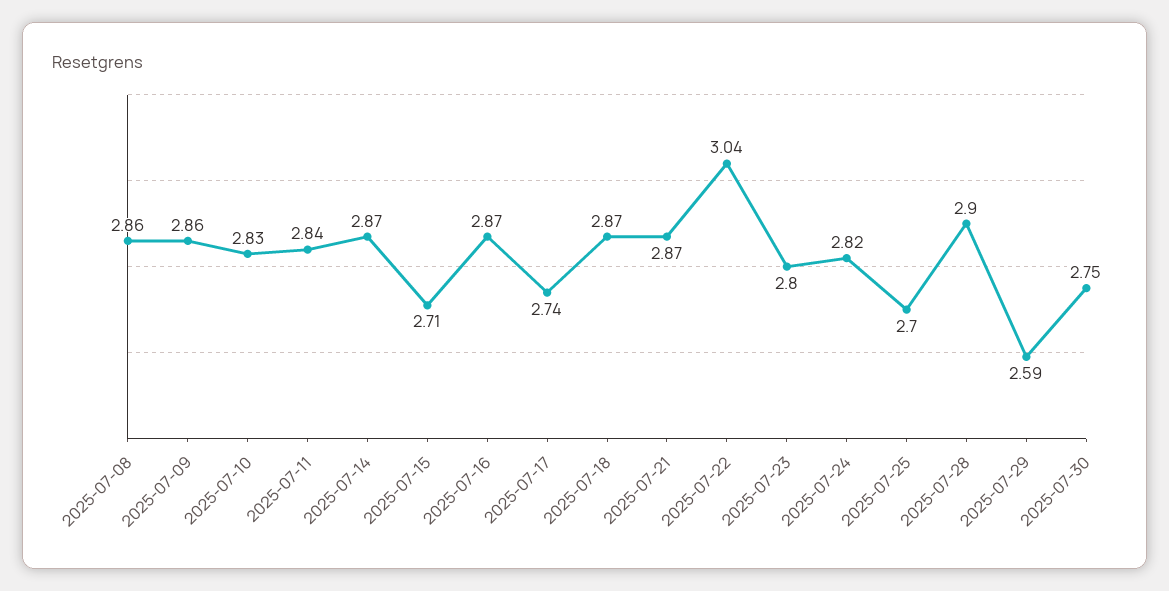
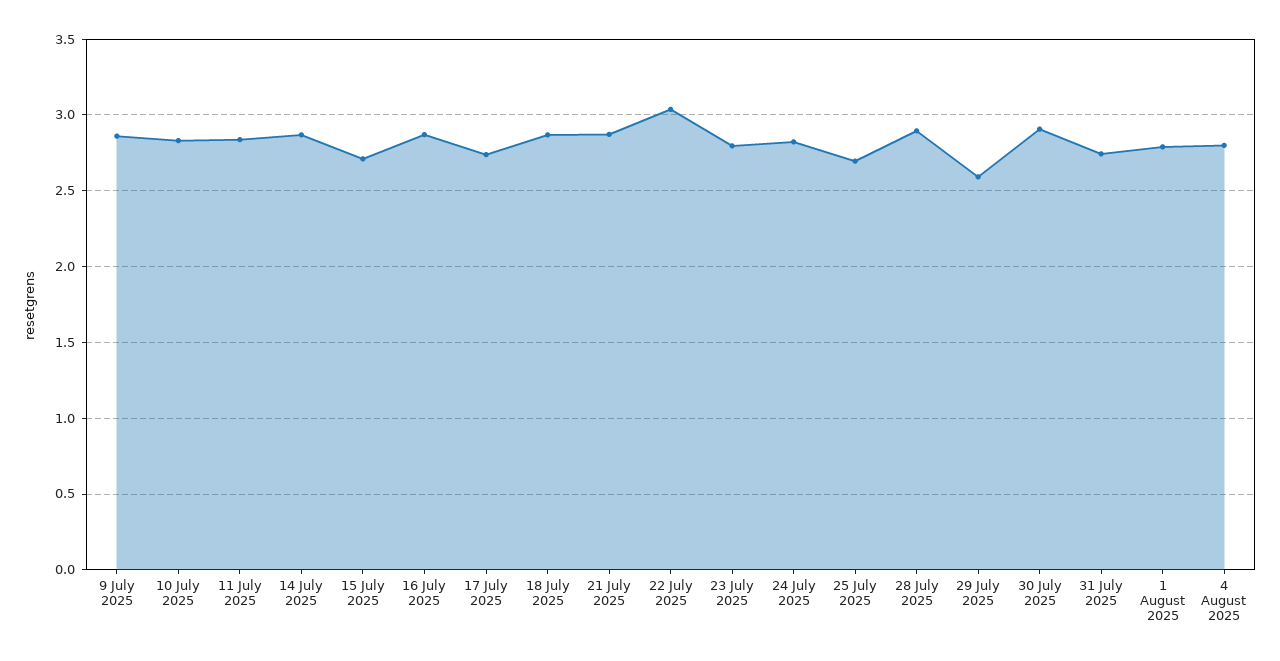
2025-07-08: 2.86 -> none
2025-07-30: 2.75 -> 2.9
31 July 2025: none -> 2.75
1 August 2025: none -> 2.8
4 August 2025: none -> 2.8

